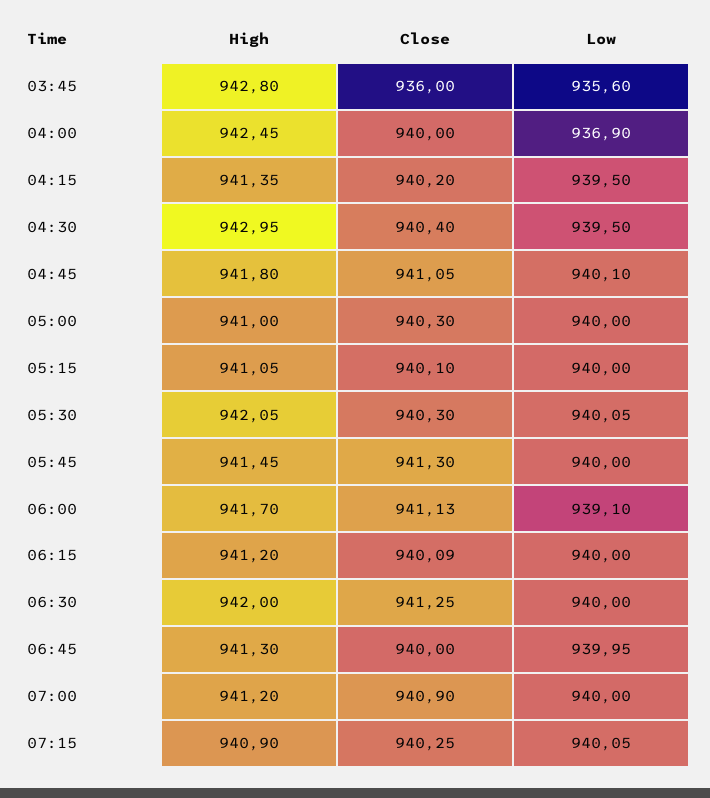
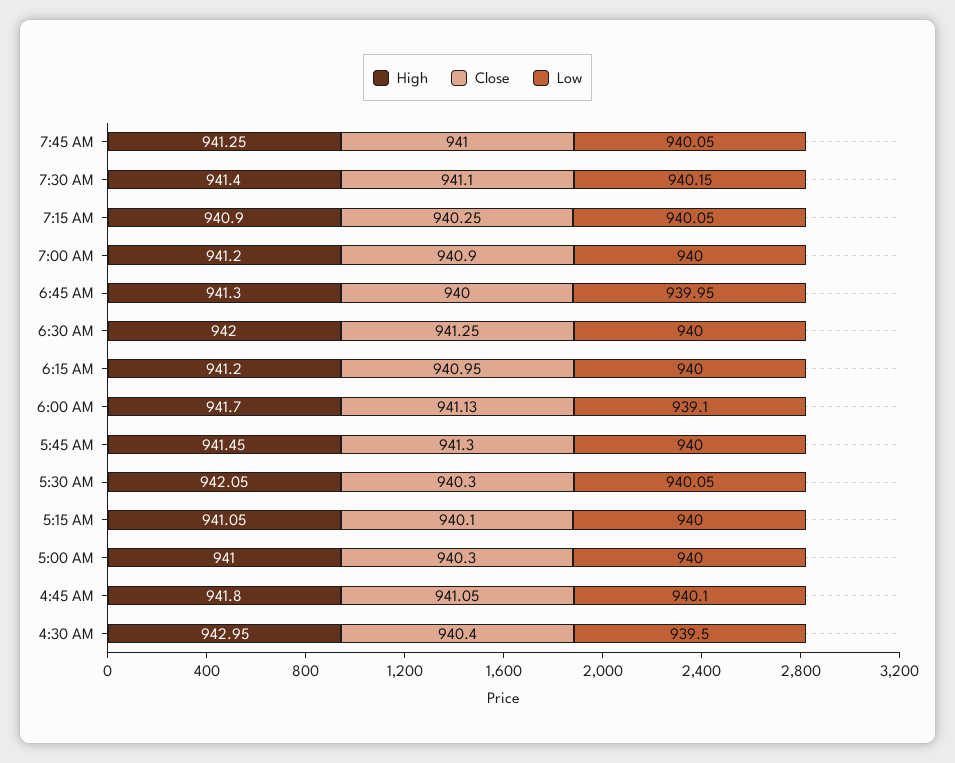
High, 03:45: 942.8 -> none
Close, 03:45: 936 -> none
Low, 03:45: 935.6 -> none
High, 04:00: 942.45 -> none
Close, 04:00: 940 -> none
Low, 04:00: 936.9 -> none
High, 04:15: 941.35 -> none
Close, 04:15: 940.2 -> none
Low, 04:15: 939.5 -> none
Close, 06:15: 940.09 -> 940.95
High, 7:45 AM: none -> 941.25
Close, 7:45 AM: none -> 941
Low, 7:45 AM: none -> 940.05
High, 7:30 AM: none -> 941.4
Close, 7:30 AM: none -> 941.1
Low, 7:30 AM: none -> 940.15

